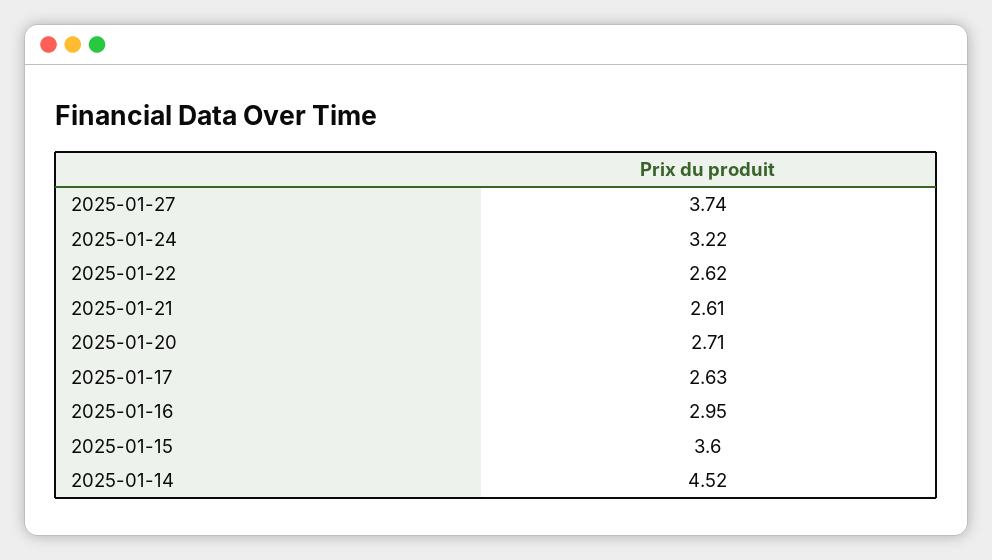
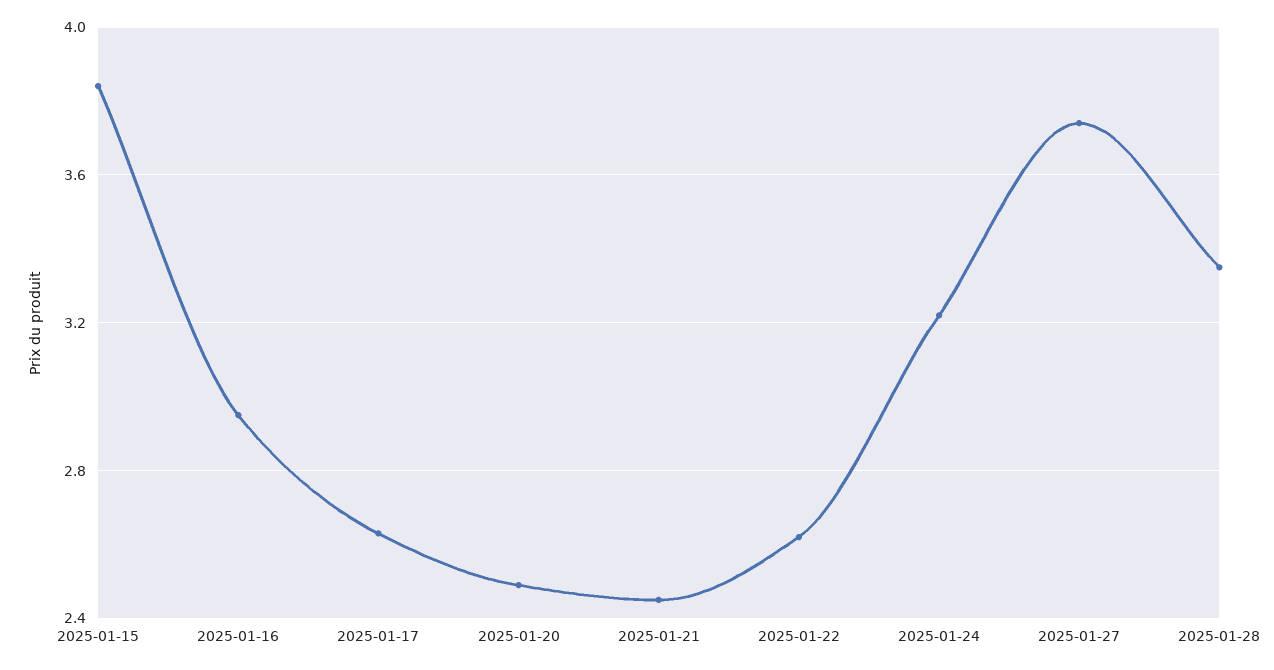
2025-01-21: 2.61 -> 2.45
2025-01-20: 2.71 -> 2.5
2025-01-15: 3.6 -> 3.85
2025-01-14: 4.52 -> none
2025-01-28: none -> 3.35

